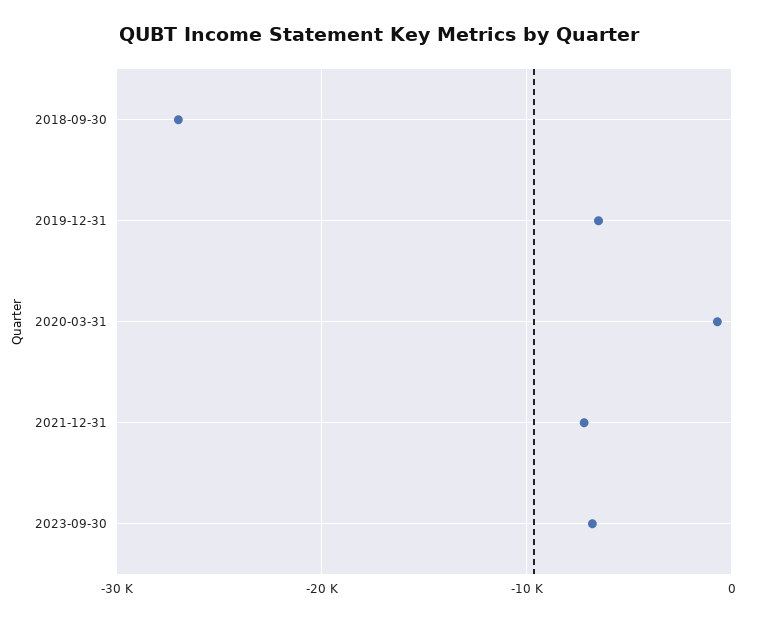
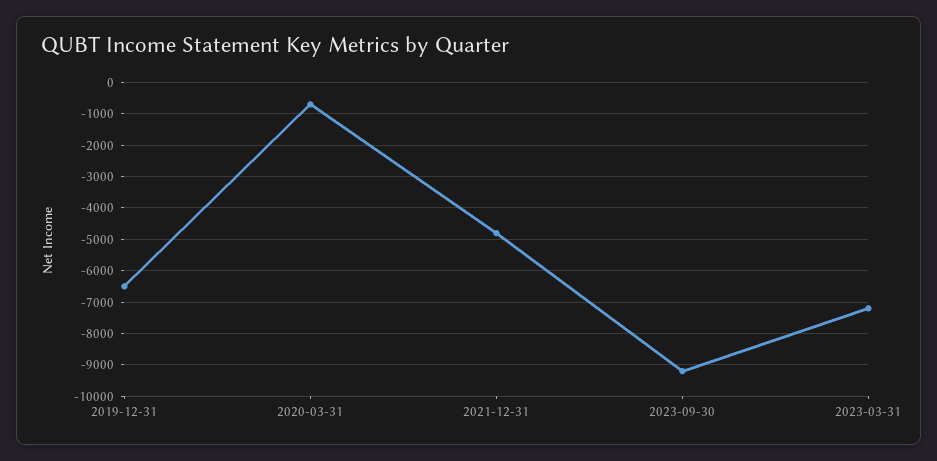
2018-09-30: -27000 -> none
2021-12-31: -7000 -> -4800
2023-09-30: -7000 -> -9200
2023-03-31: none -> -7200

